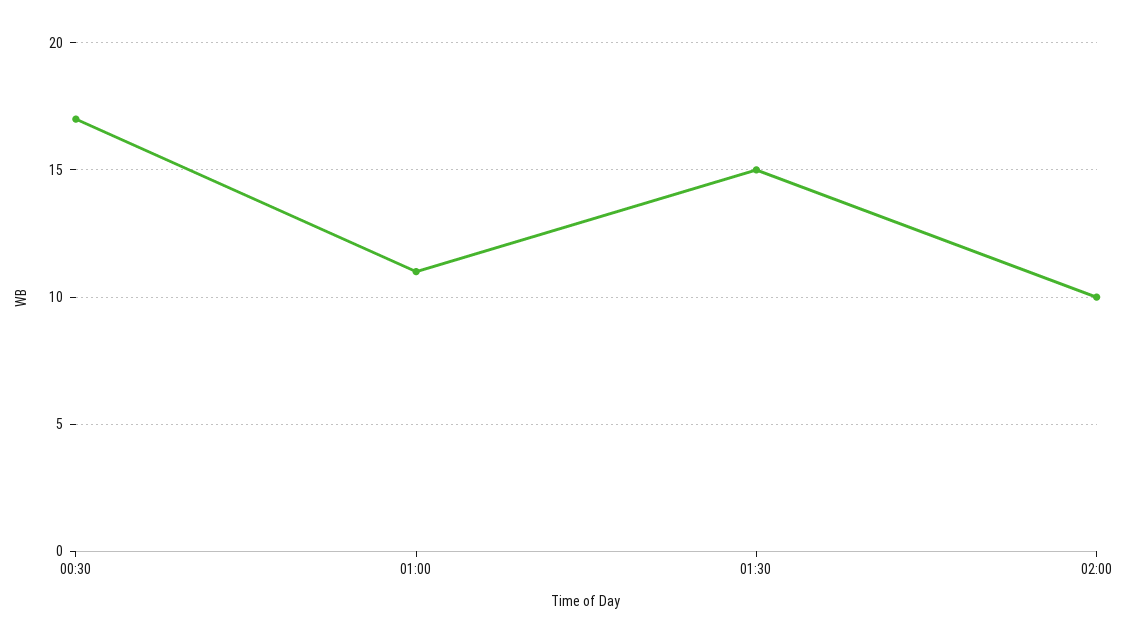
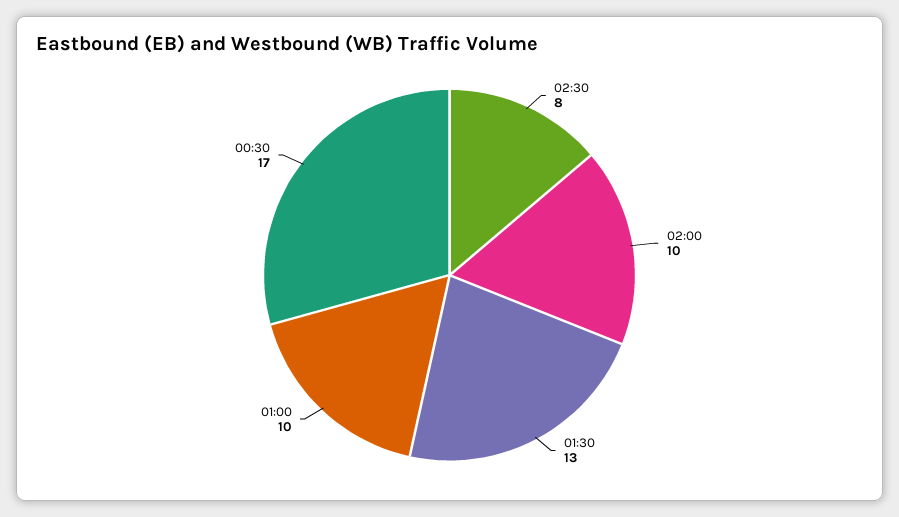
01:00: 11 -> 10
01:30: 15 -> 13
02:30: none -> 8

